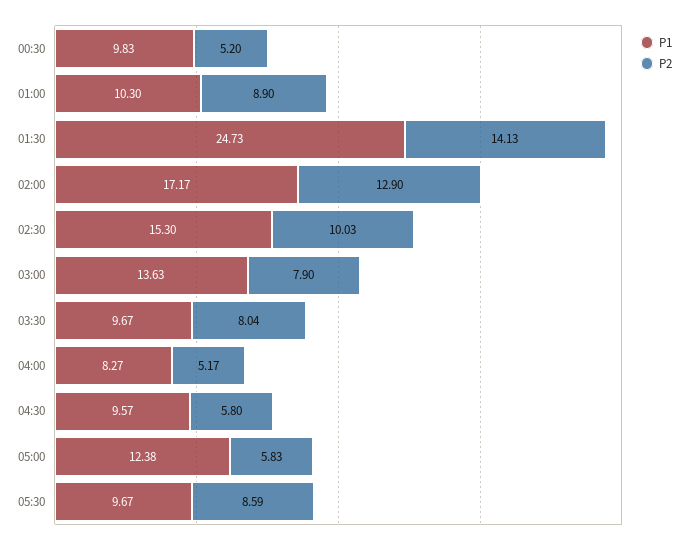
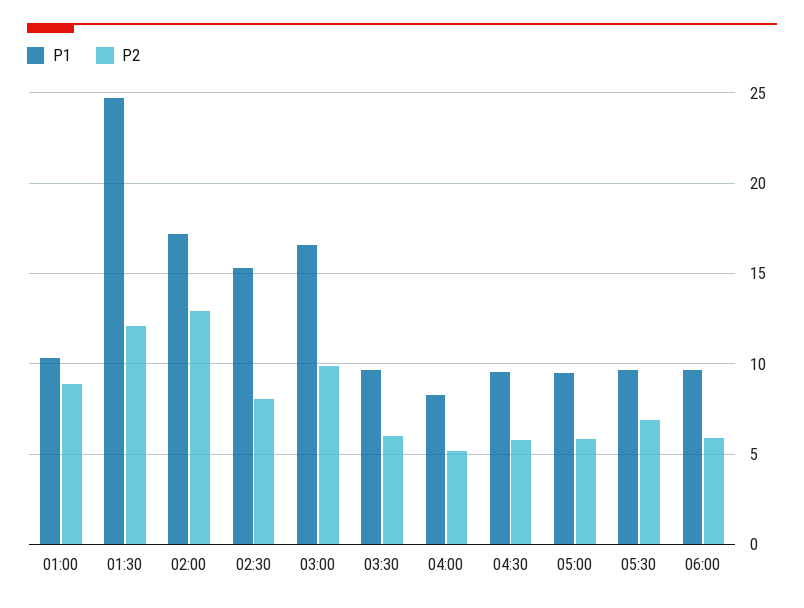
P1, 00:30: 9.83 -> none
P2, 00:30: 5.2 -> none
P2, 01:30: 14.13 -> 12
P2, 02:30: 10.03 -> 8
P1, 03:00: 13.63 -> 16.5
P2, 03:00: 7.9 -> 10
P2, 03:30: 8.04 -> 6
P1, 05:00: 12.38 -> 9.5
P2, 05:30: 8.59 -> 7
P1, 06:00: none -> 9.5
P2, 06:00: none -> 6

